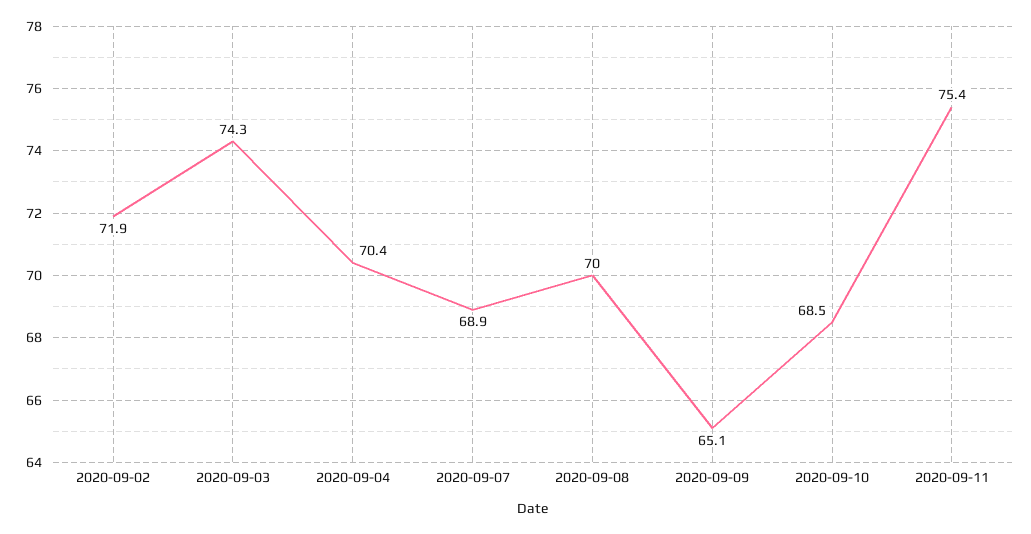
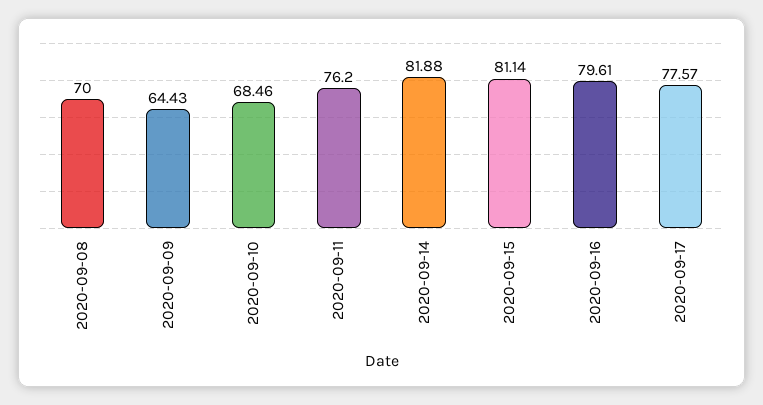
2020-09-02: 71.9 -> none
2020-09-03: 74.3 -> none
2020-09-04: 70.4 -> none
2020-09-07: 68.9 -> none
2020-09-09: 65.1 -> 64.43
2020-09-11: 75.4 -> 76.2
2020-09-14: none -> 81.88
2020-09-15: none -> 81.14
2020-09-16: none -> 79.61
2020-09-17: none -> 77.57

